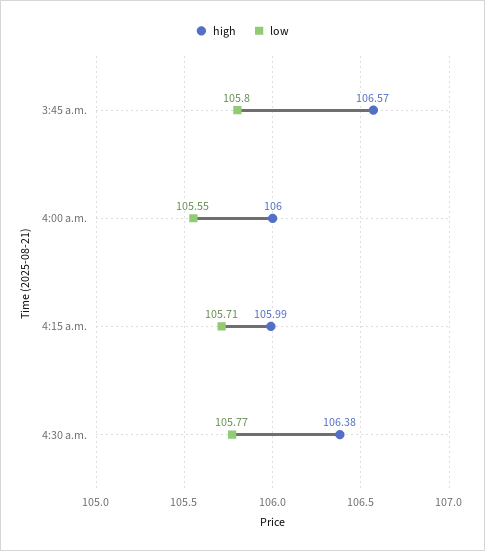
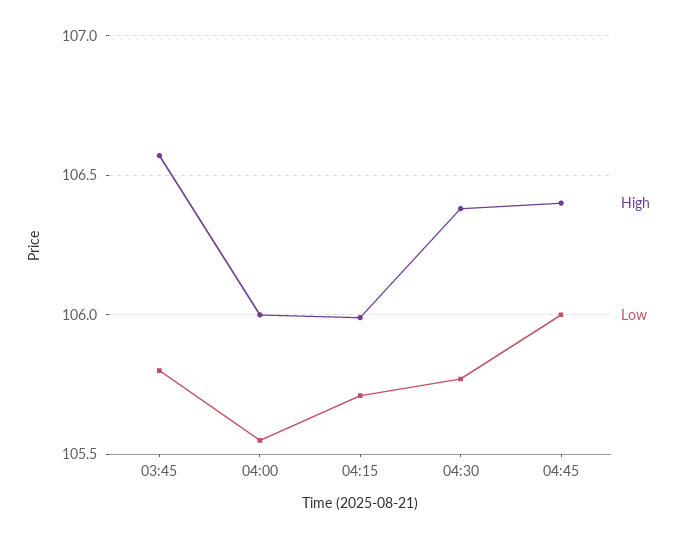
high, 04:45: none -> 106.4
low, 04:45: none -> 106

